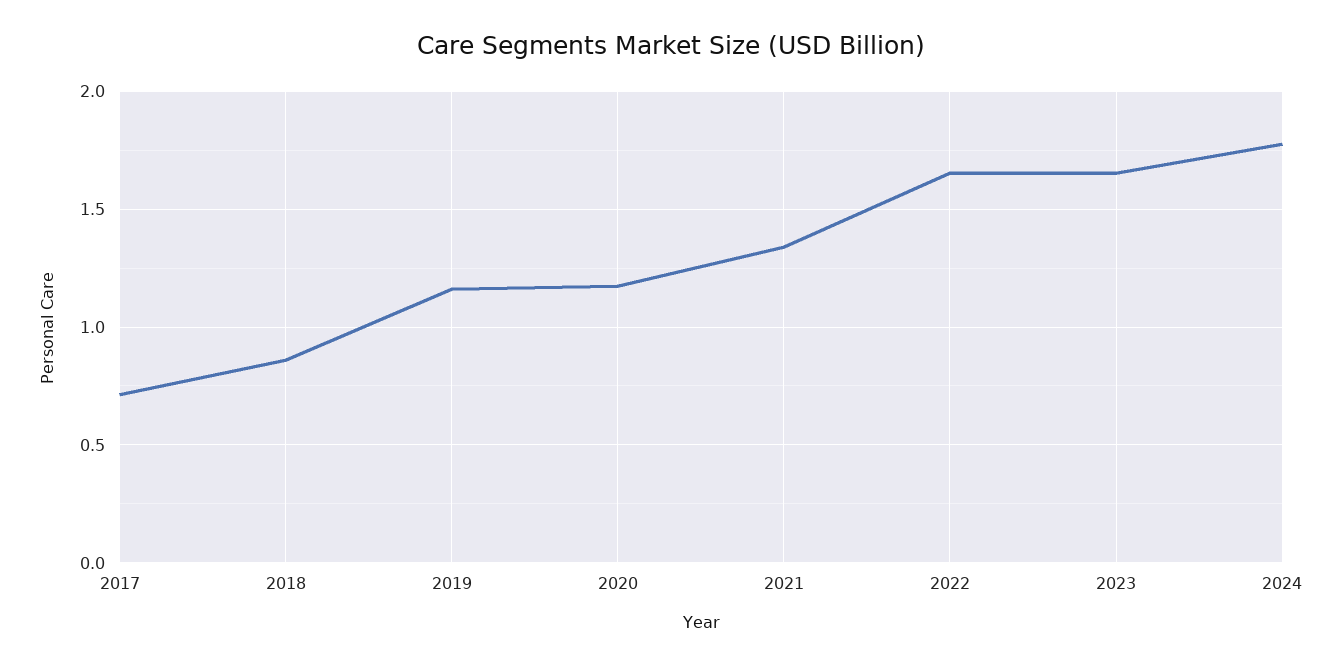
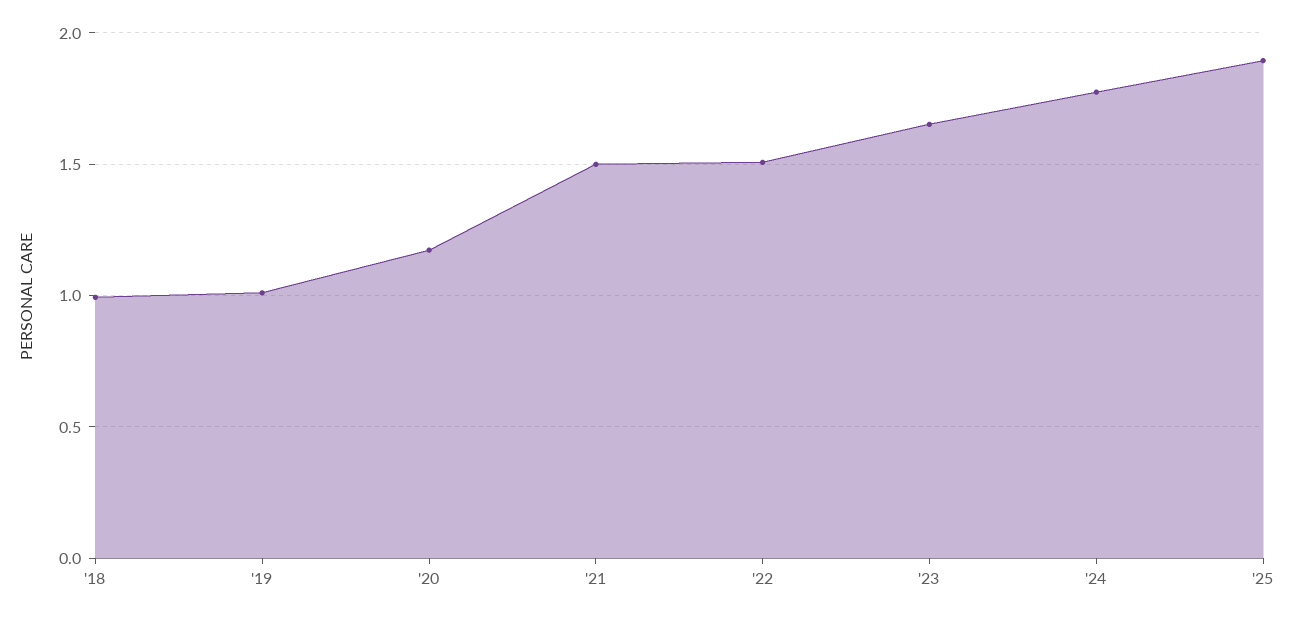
2017: 0.7 -> none
2018: 0.85 -> 1
2019: 1.15 -> 1
2021: 1.35 -> 1.5
2022: 1.65 -> 1.5
'25: none -> 1.9

